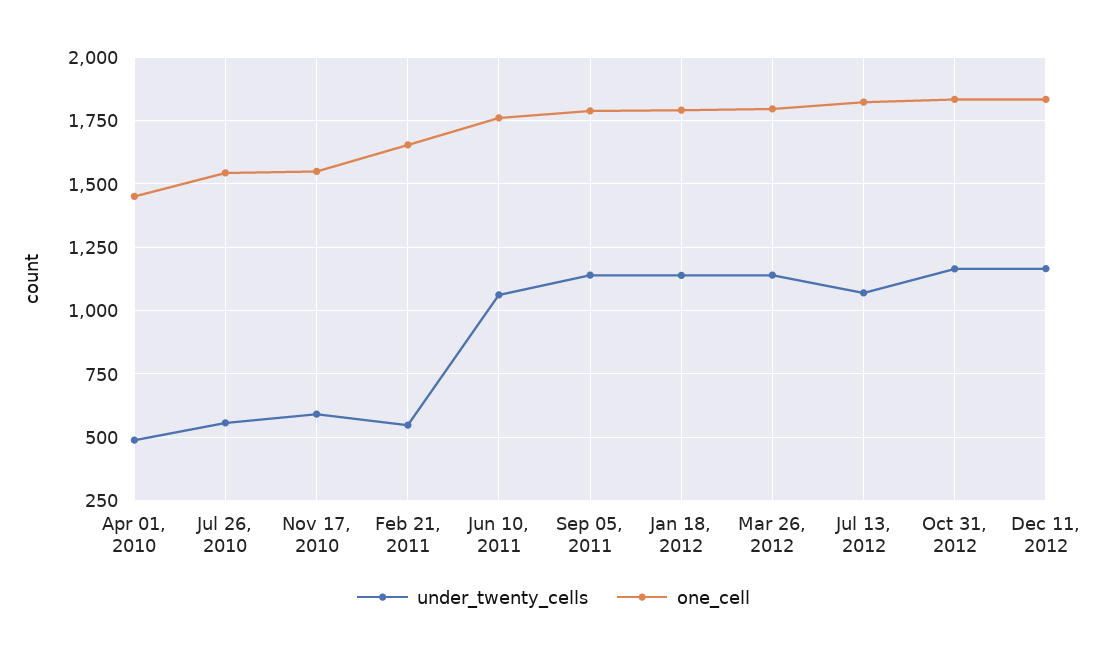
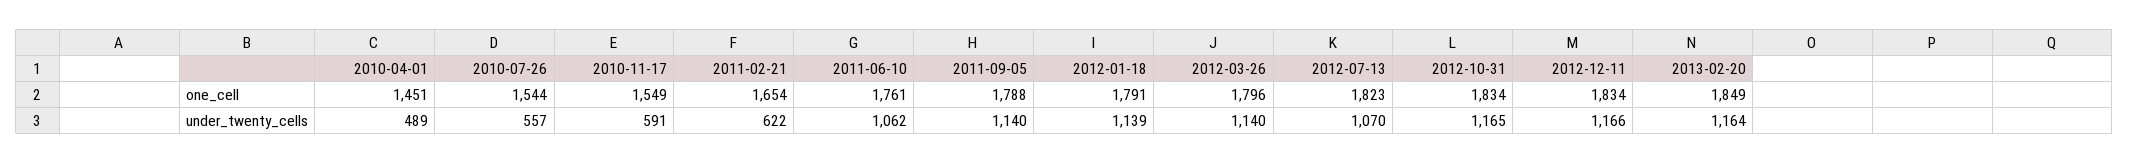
under_twenty_cells, Feb 21, 2011: 550 -> 622
one_cell, 2013-02-20: none -> 1849
under_twenty_cells, 2013-02-20: none -> 1164

